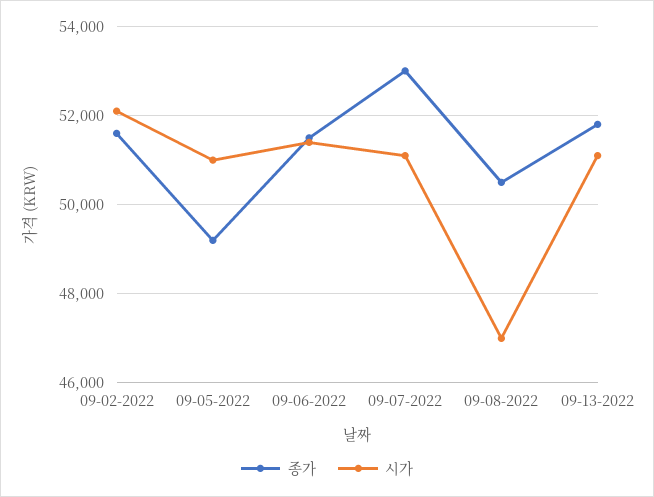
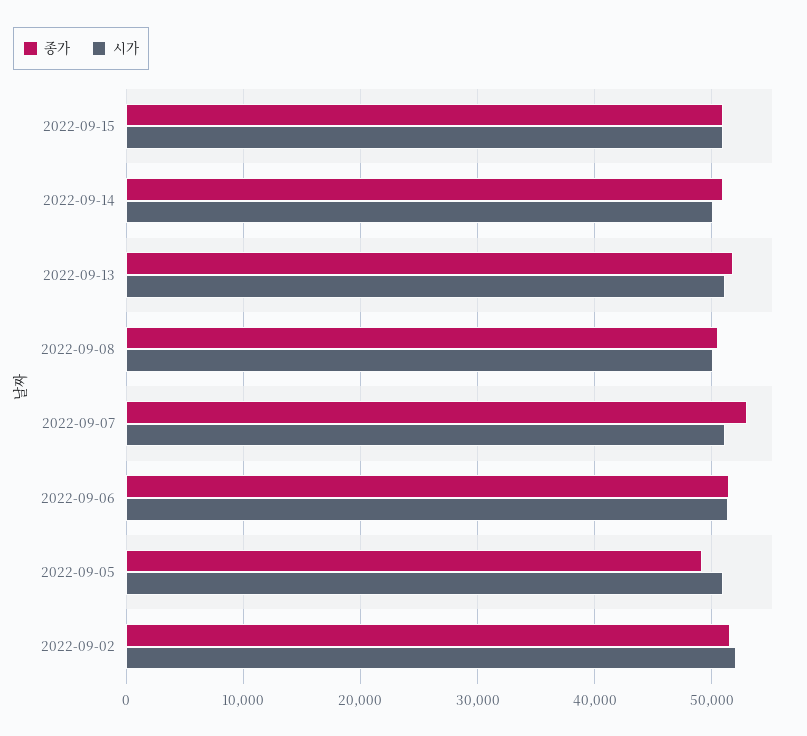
시가, 09-08-2022: 47000 -> 50000
종가, 2022-09-15: none -> 51000
시가, 2022-09-15: none -> 51000
종가, 2022-09-14: none -> 51000
시가, 2022-09-14: none -> 50000

